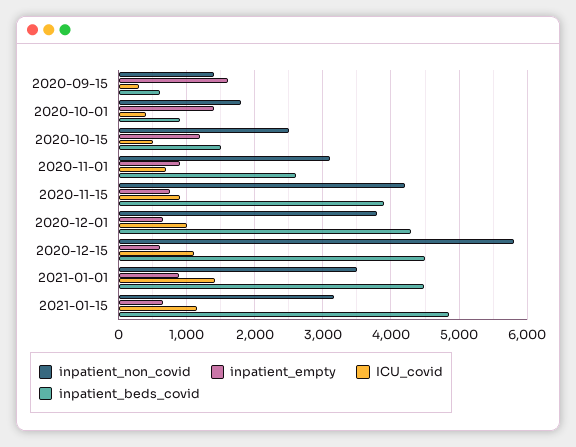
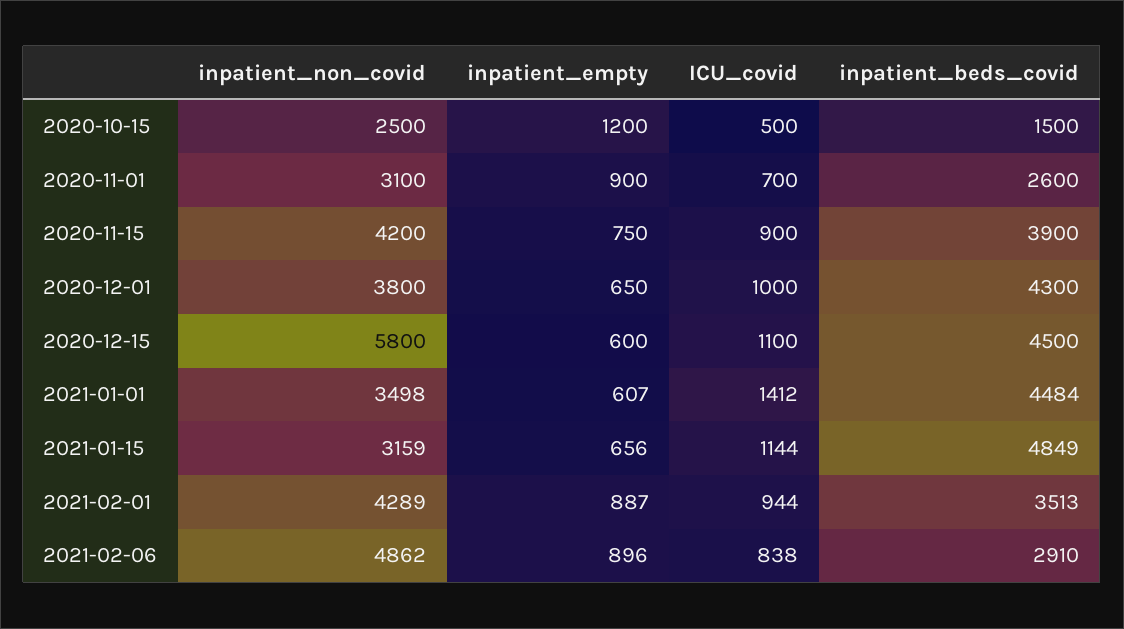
inpatient_non_covid, 2020-09-15: 1400 -> none
inpatient_empty, 2020-09-15: 1600 -> none
ICU_covid, 2020-09-15: 300 -> none
inpatient_beds_covid, 2020-09-15: 600 -> none
inpatient_non_covid, 2020-10-01: 1800 -> none
inpatient_empty, 2020-10-01: 1400 -> none
ICU_covid, 2020-10-01: 400 -> none
inpatient_beds_covid, 2020-10-01: 900 -> none
inpatient_empty, 2021-01-01: 900 -> 607
inpatient_non_covid, 2021-02-01: none -> 4289
inpatient_empty, 2021-02-01: none -> 887
ICU_covid, 2021-02-01: none -> 944
inpatient_beds_covid, 2021-02-01: none -> 3513
inpatient_non_covid, 2021-02-06: none -> 4862
inpatient_empty, 2021-02-06: none -> 896
ICU_covid, 2021-02-06: none -> 838
inpatient_beds_covid, 2021-02-06: none -> 2910

